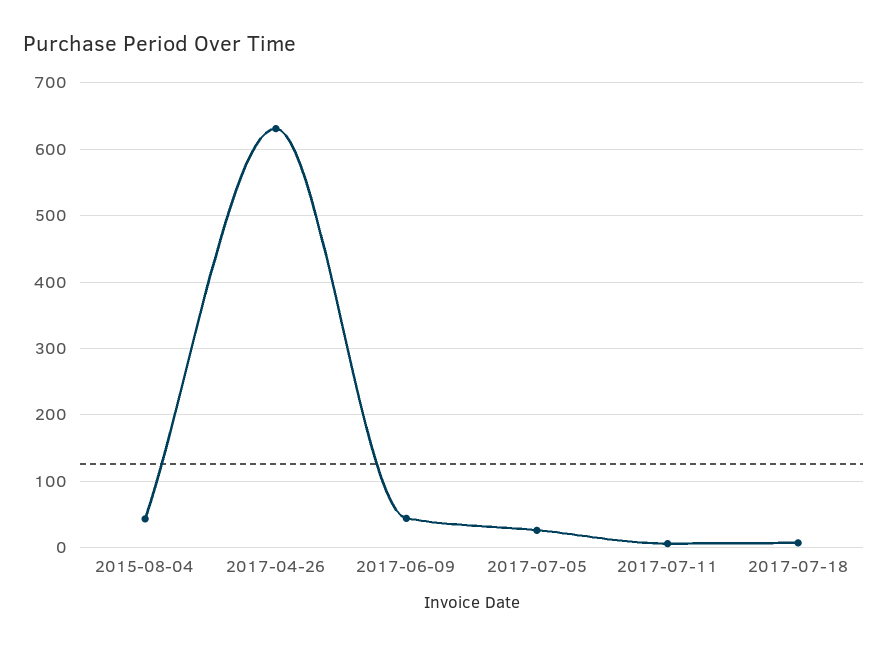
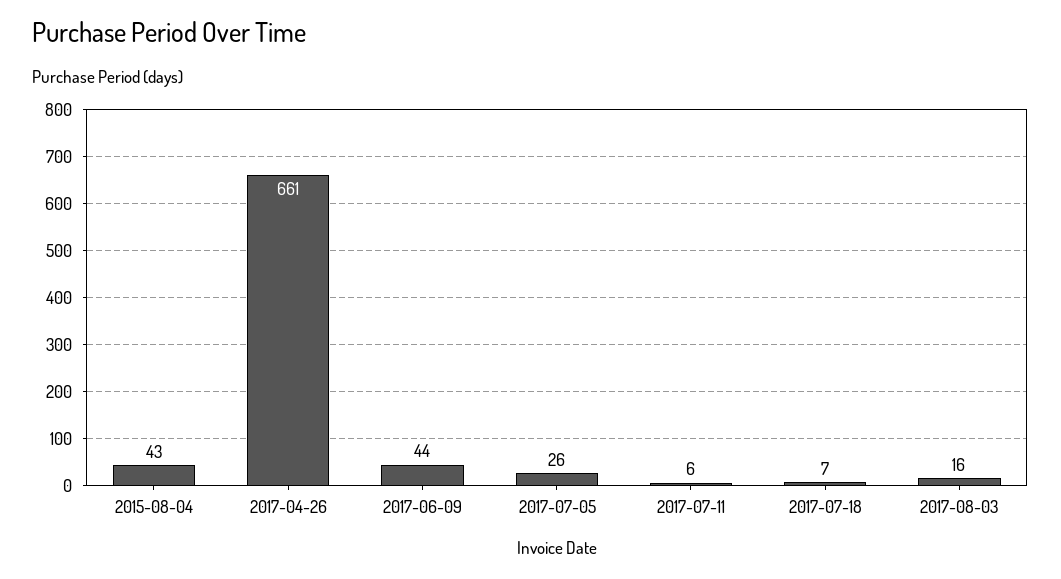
2017-04-26: 630 -> 661
2017-08-03: none -> 16

